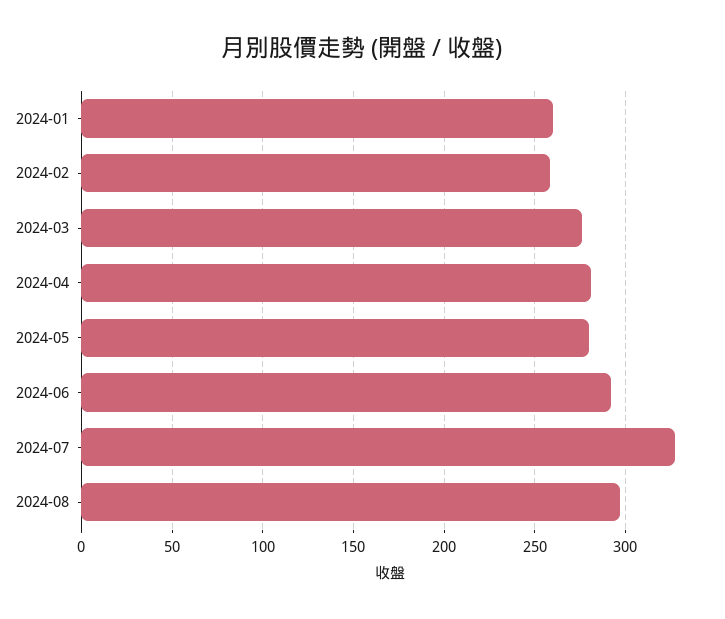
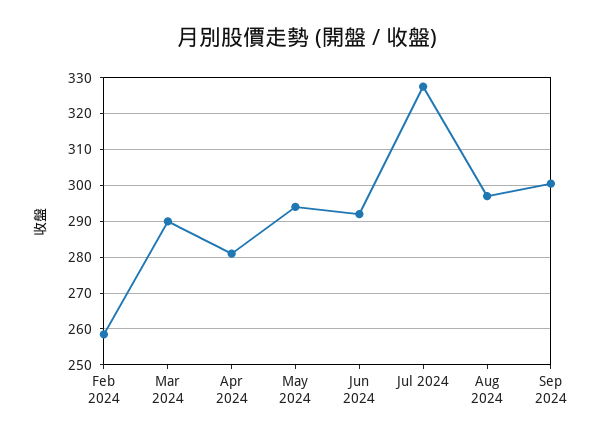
2024-01: 260 -> none
2024-03: 275 -> 290
2024-05: 280 -> 294
Sep 2024: none -> 300

